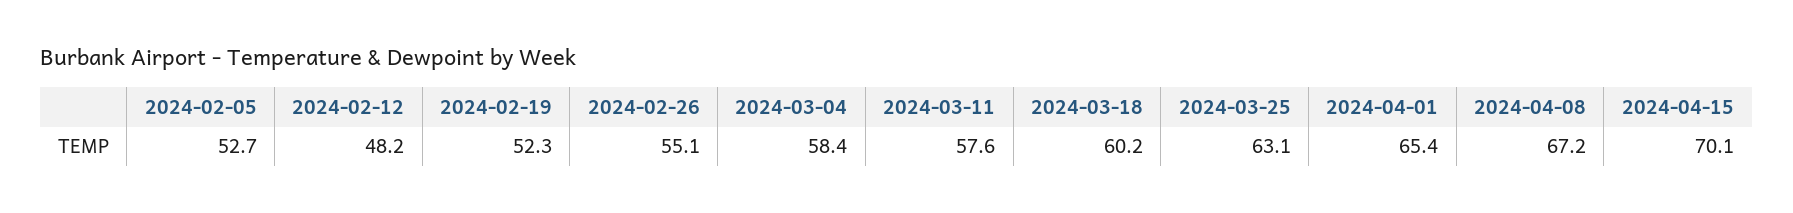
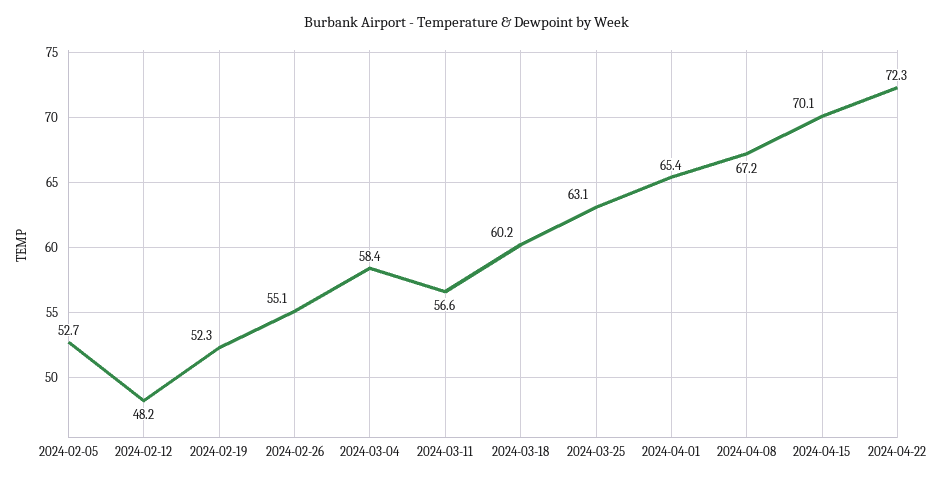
2024-03-11: 57.6 -> 56.6
2024-04-22: none -> 72.3

